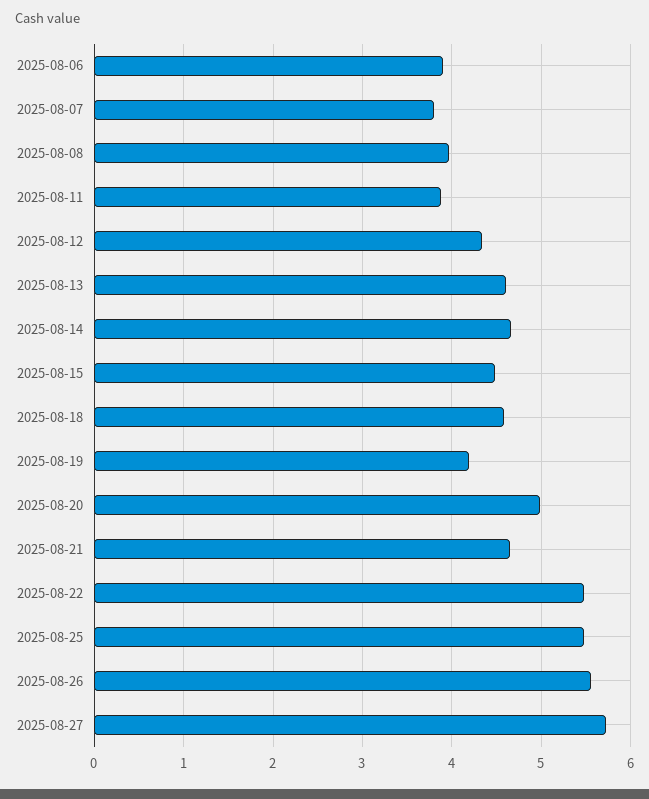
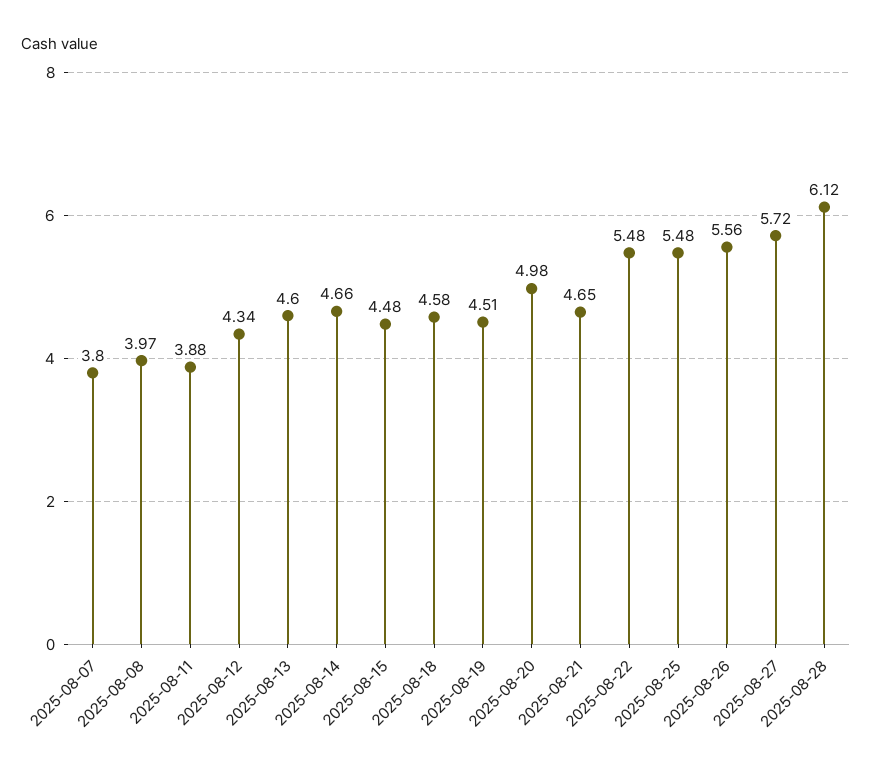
2025-08-06: 3.9 -> none
2025-08-19: 4.2 -> 4.51
2025-08-28: none -> 6.12

